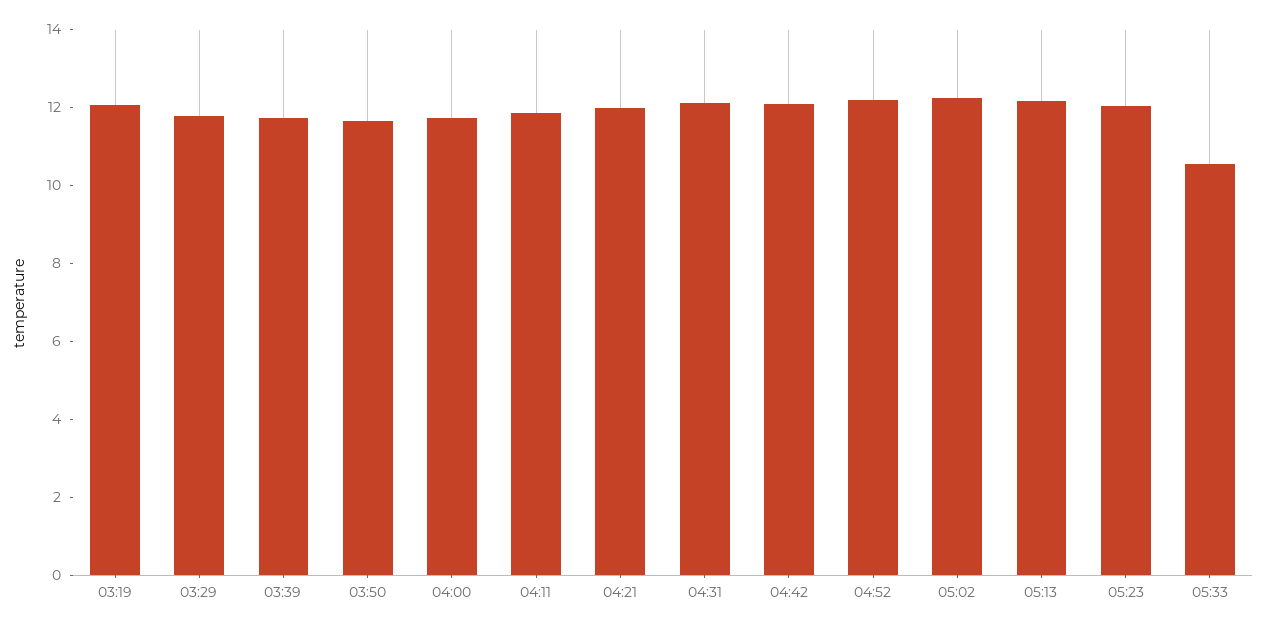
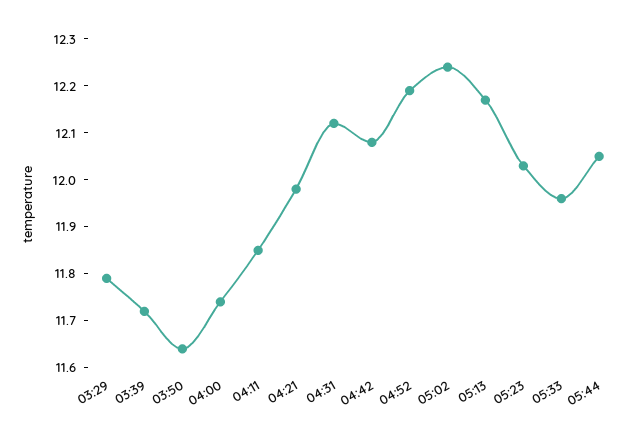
03:19: 12 -> none
05:33: 10.5 -> 11.95
05:44: none -> 12.05

